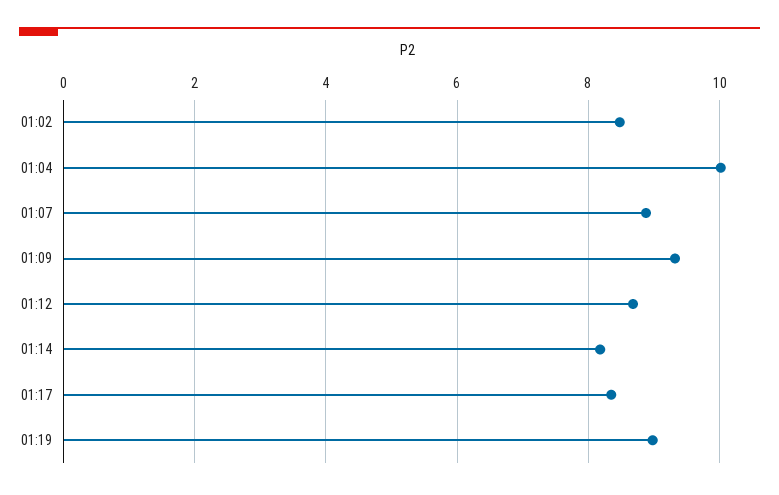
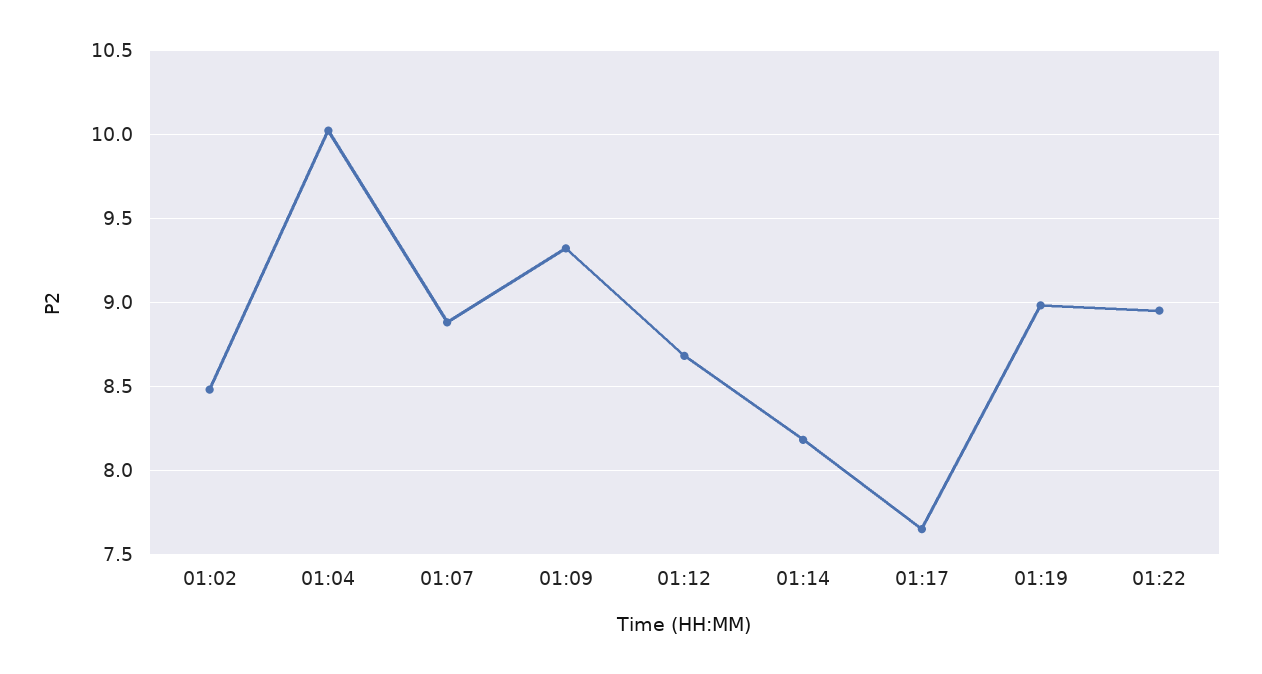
01:17: 8.4 -> 7.65
01:22: none -> 8.95

